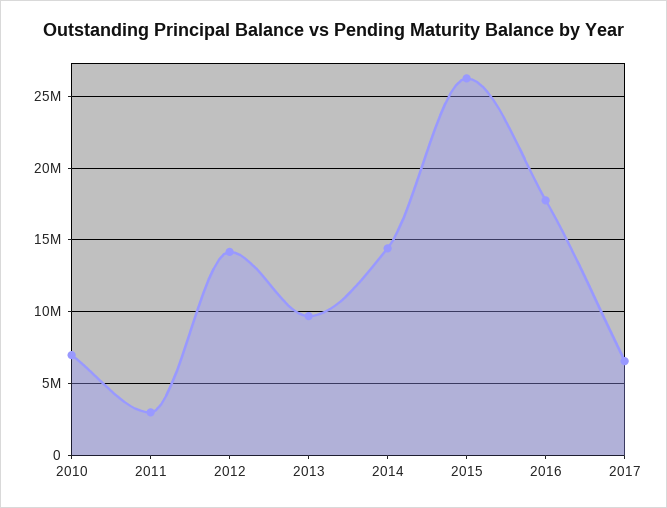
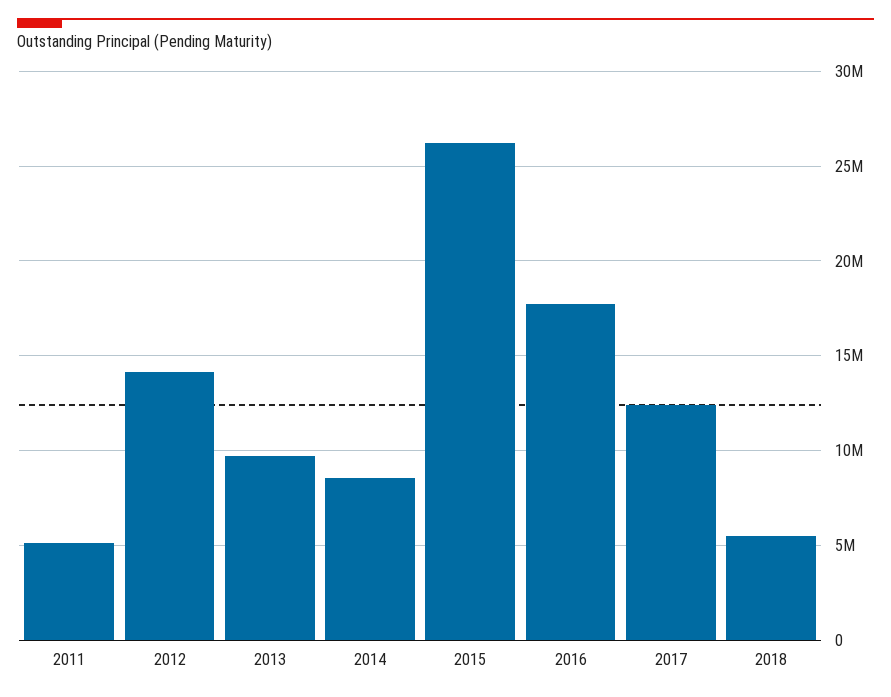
2010: 7000000 -> none
2011: 3000000 -> 5000000
2014: 14500000 -> 8500000
2017: 6500000 -> 12500000
2018: none -> 5500000

